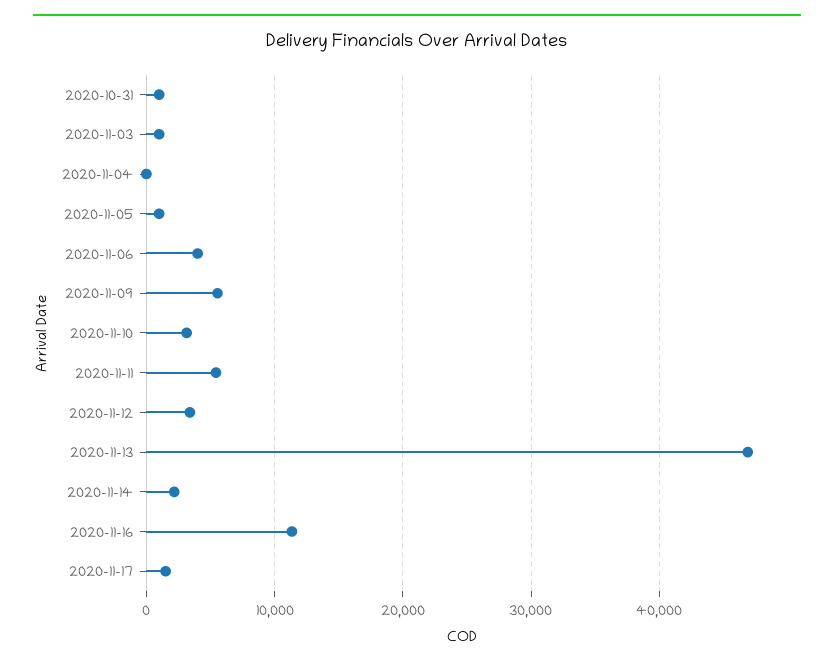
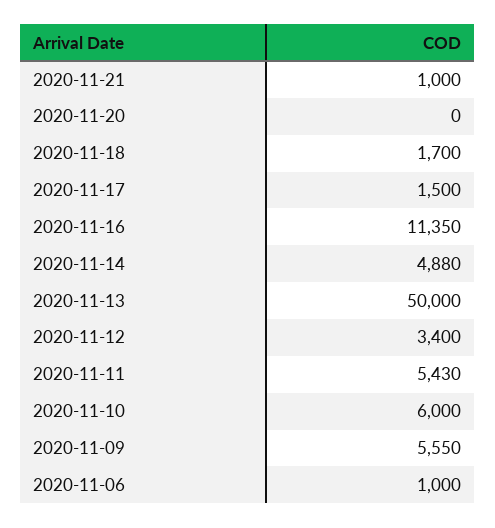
2020-10-31: 1000 -> none
2020-11-03: 1000 -> none
2020-11-04: 0 -> none
2020-11-05: 1000 -> none
2020-11-06: 4000 -> 1000
2020-11-10: 3000 -> 6000
2020-11-13: 47000 -> 50000
2020-11-14: 2000 -> 4880
2020-11-21: none -> 1000
2020-11-20: none -> 0
2020-11-18: none -> 1700

